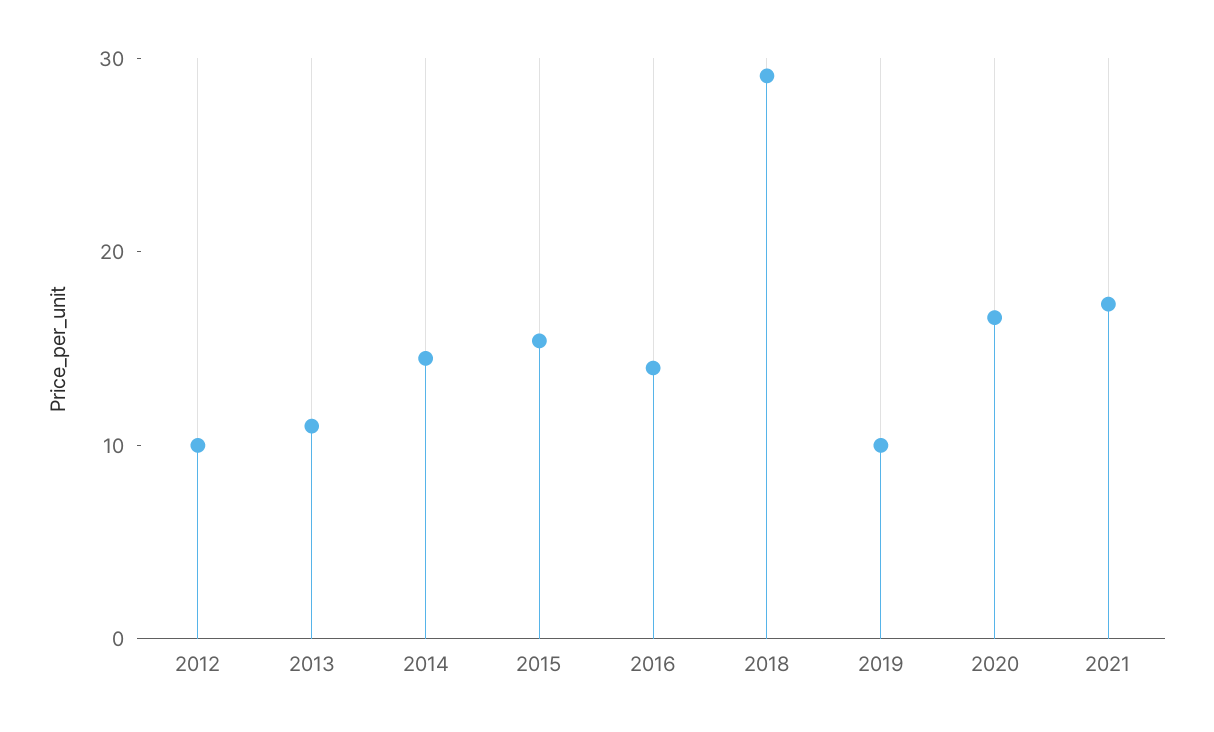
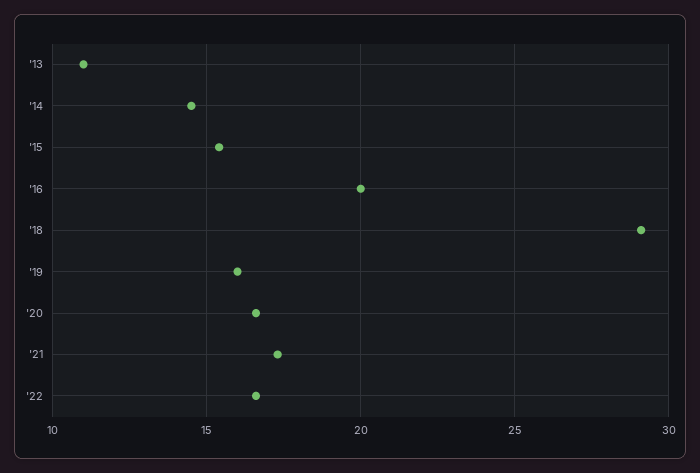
2012: 10 -> none
2016: 14 -> 20
2019: 10 -> 16
'22: none -> 16.5

